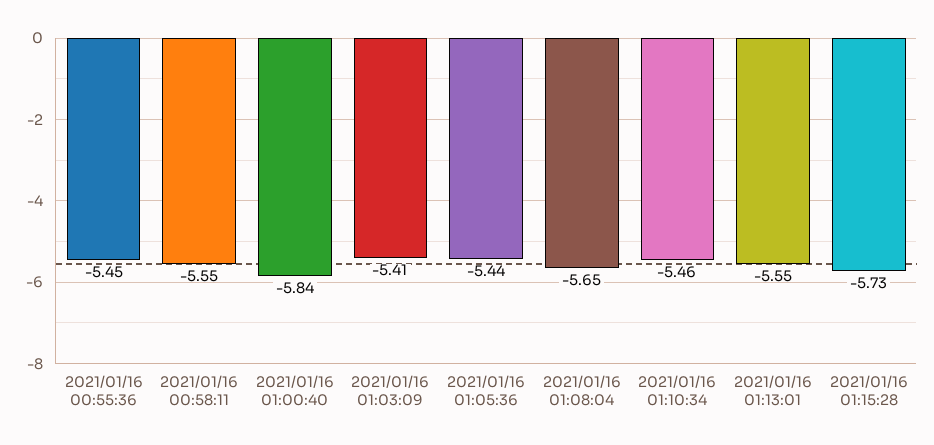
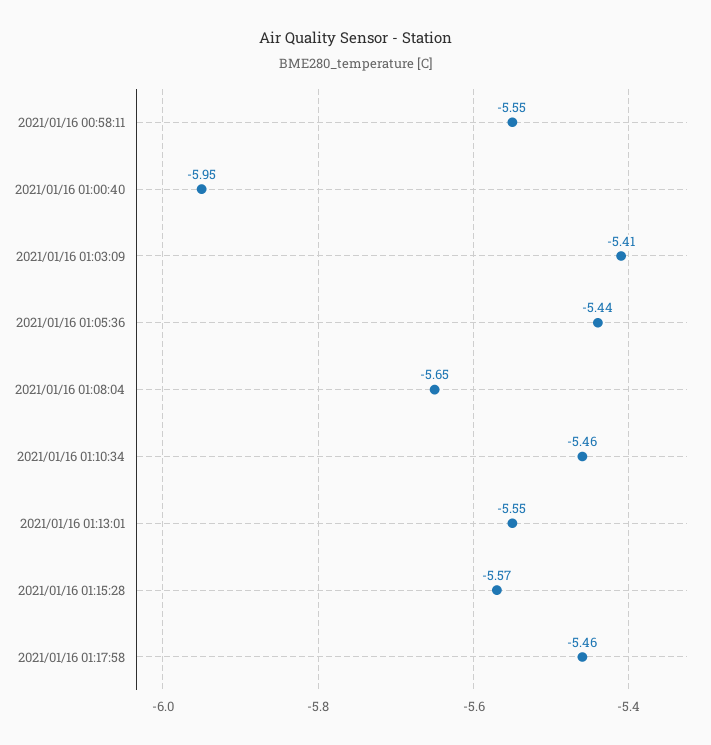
2021/01/16 00:55:36: -5.45 -> none
2021/01/16 01:00:40: -5.84 -> -5.95
2021/01/16 01:15:28: -5.73 -> -5.57
2021/01/16 01:17:58: none -> -5.46

